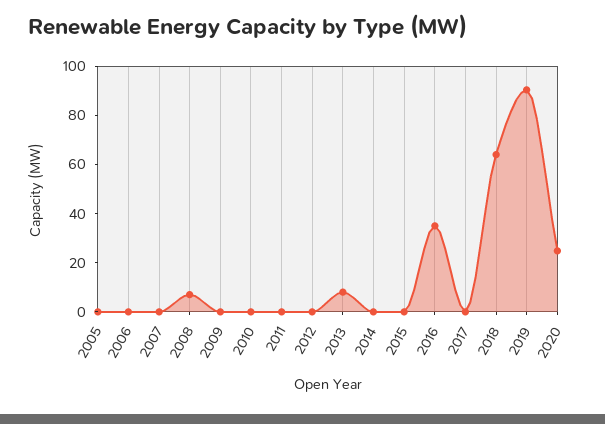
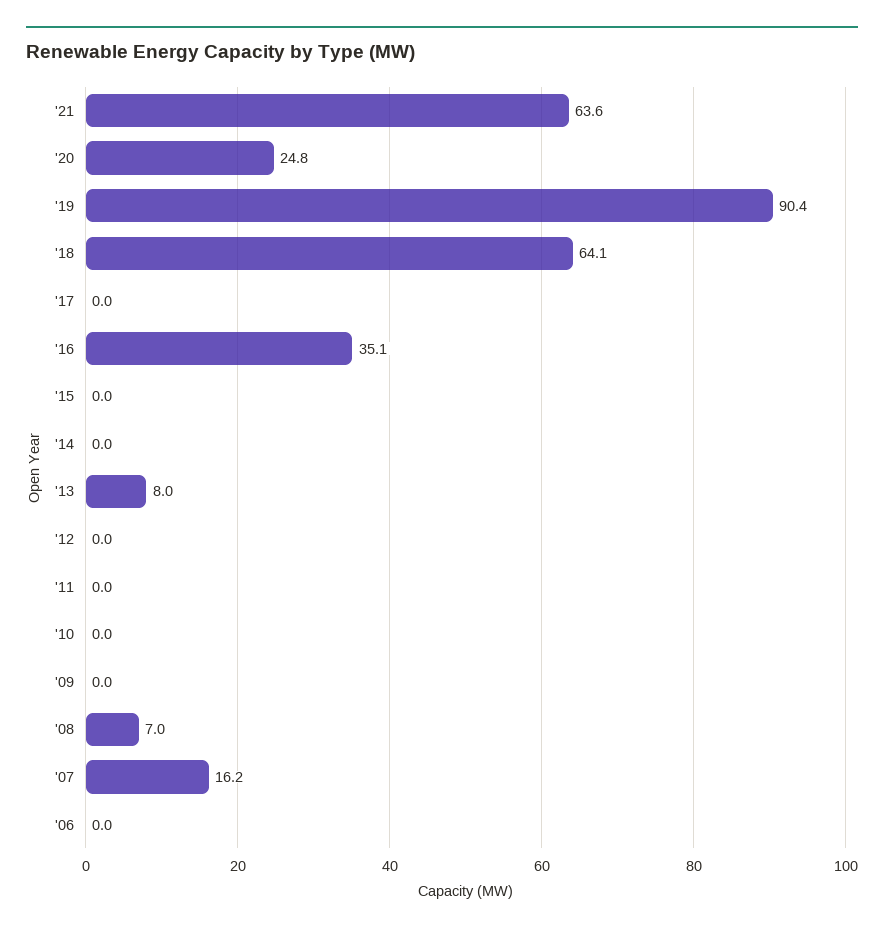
2005: 0 -> none
2007: 0 -> 16.2
'21: none -> 63.6

